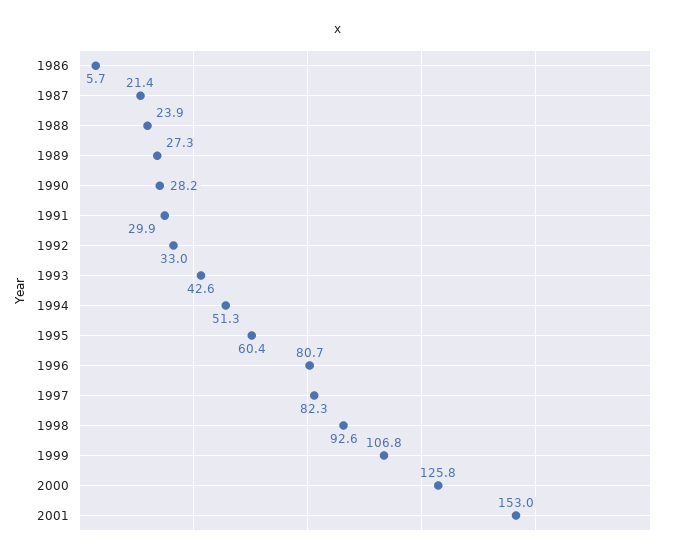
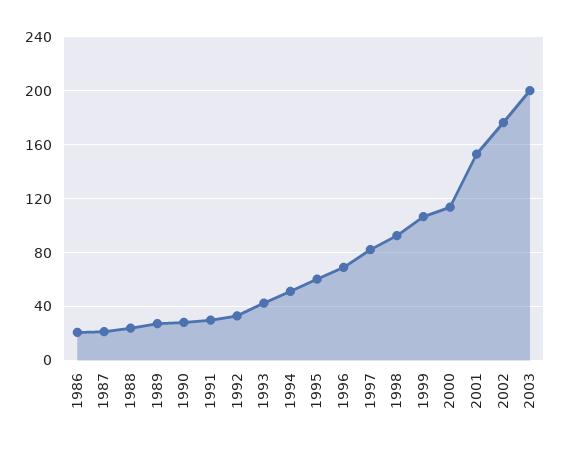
1986: 5.7 -> 20
1996: 80.7 -> 70
2000: 125.8 -> 115
2002: none -> 175
2003: none -> 200

